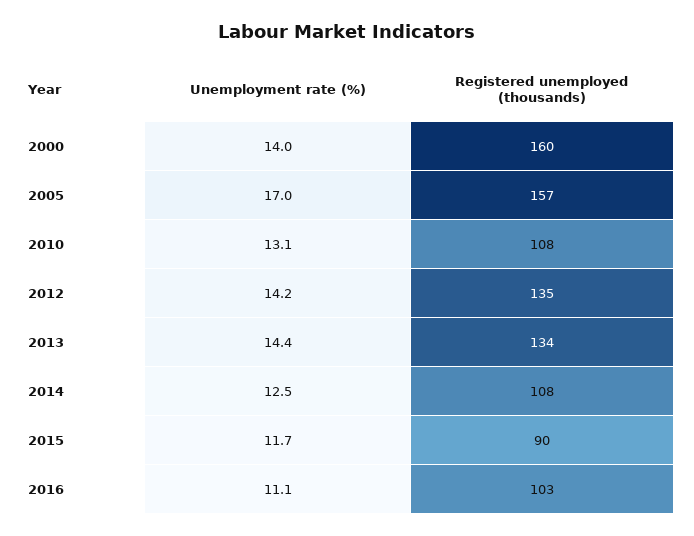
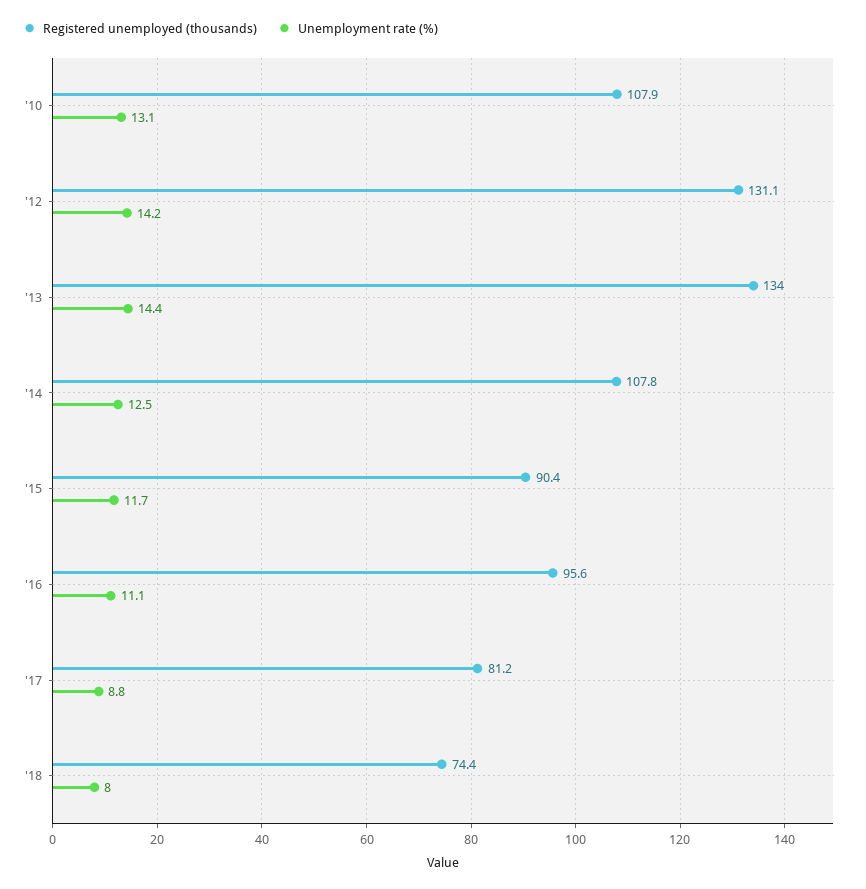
Unemployment rate (%), 2000: 14 -> none
Registered unemployed (thousands), 2000: 160 -> none
Unemployment rate (%), 2005: 17 -> none
Registered unemployed (thousands), 2005: 157 -> none
Registered unemployed (thousands), 2012: 135 -> 131.1
Registered unemployed (thousands), 2016: 103 -> 95.6
Registered unemployed (thousands), '17: none -> 81.2
Unemployment rate (%), '17: none -> 8.8
Registered unemployed (thousands), '18: none -> 74.4
Unemployment rate (%), '18: none -> 8

